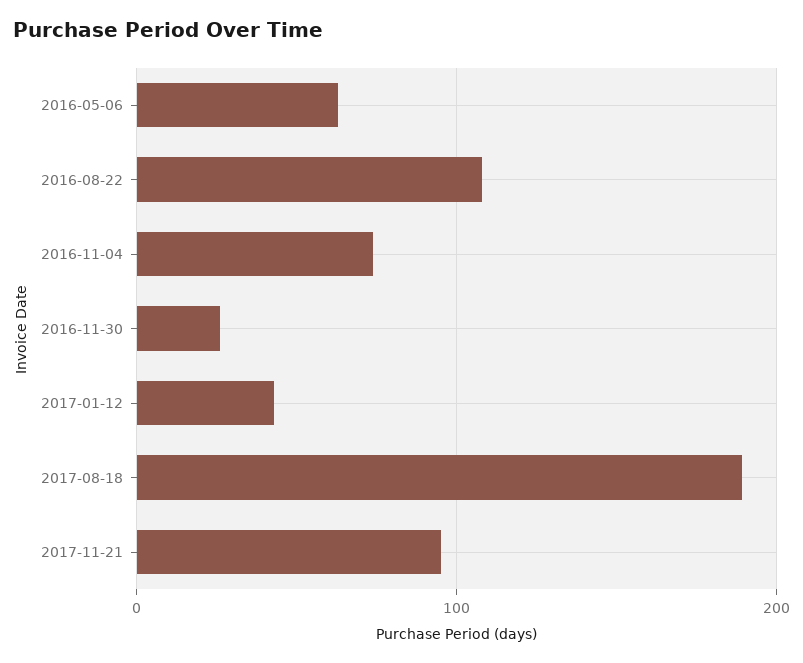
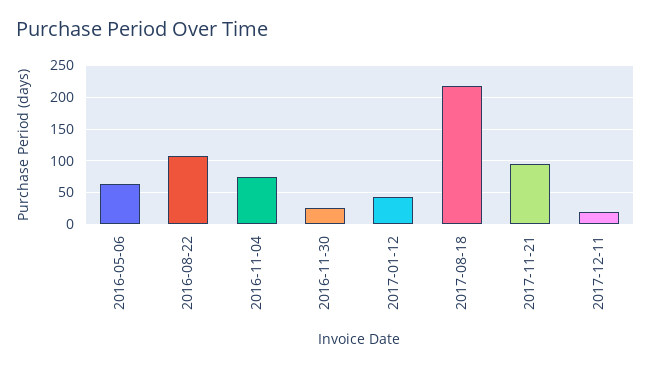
2017-08-18: 190 -> 220
2017-12-11: none -> 20

